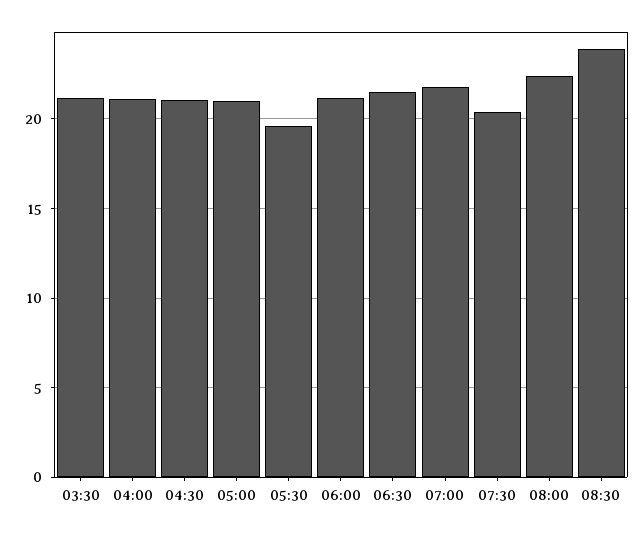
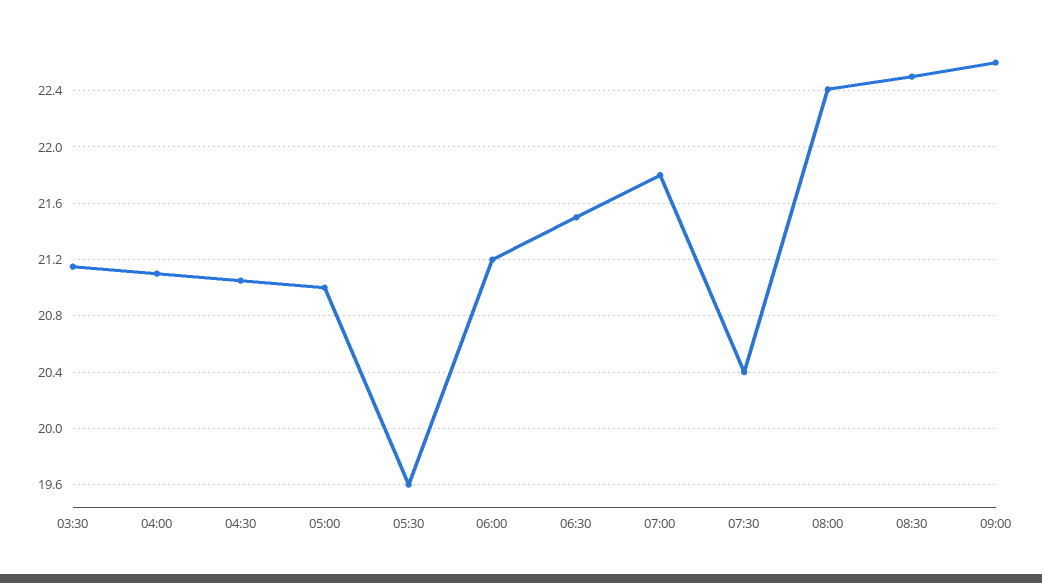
08:30: 24 -> 22.5
09:00: none -> 22.6

